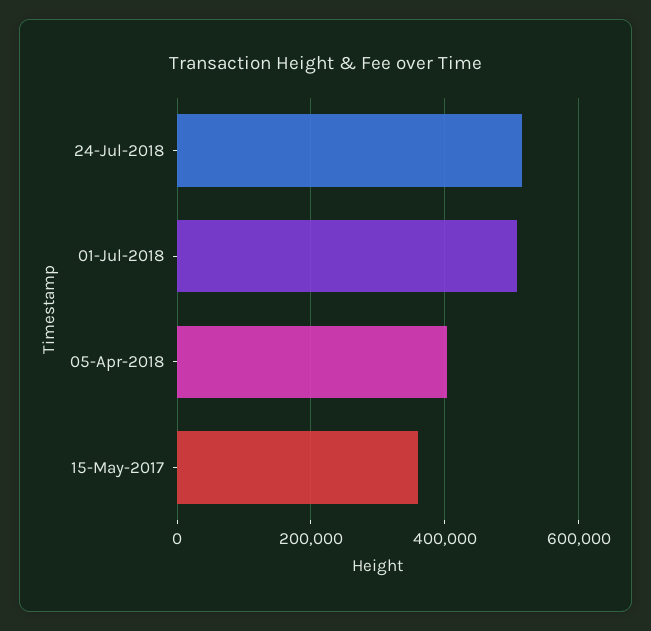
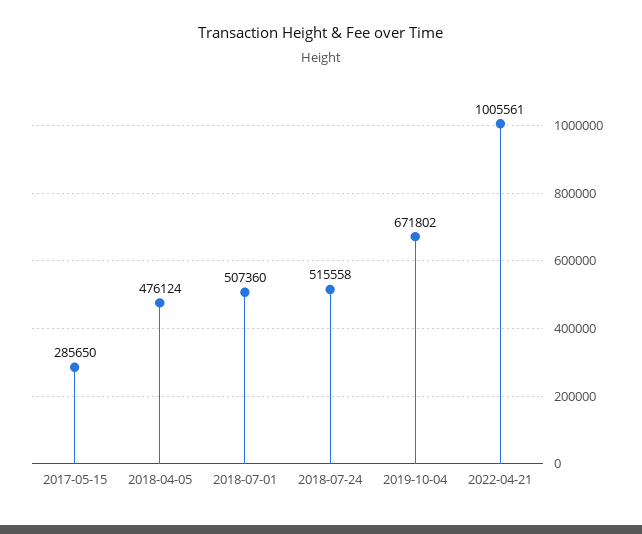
05-Apr-2018: 400000 -> 476124
15-May-2017: 360000 -> 285650
2019-10-04: none -> 671802
2022-04-21: none -> 1005561

